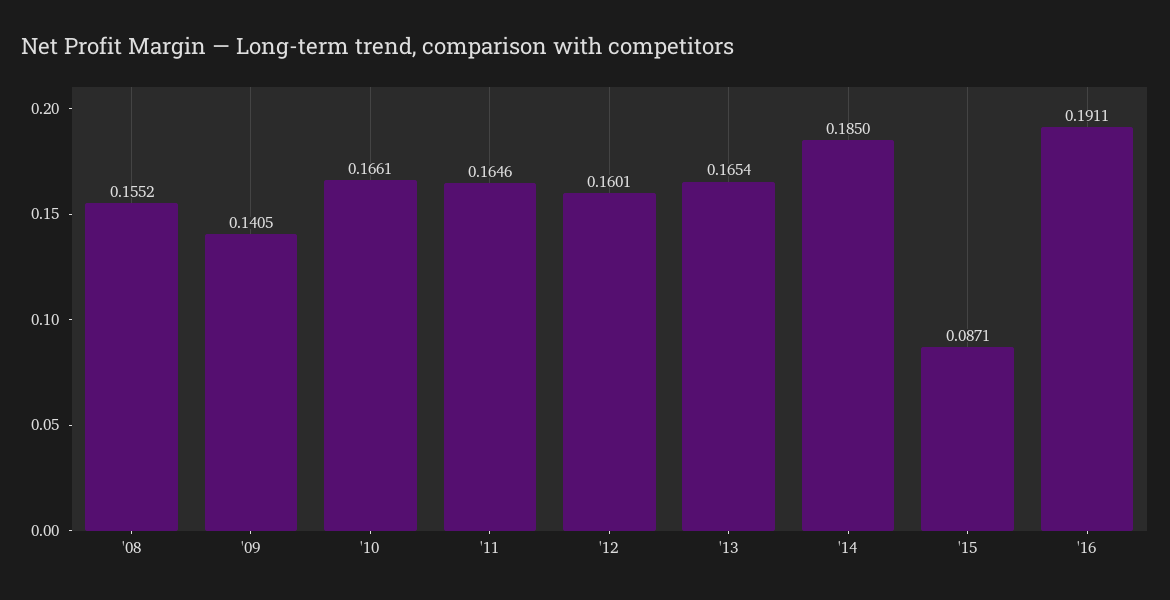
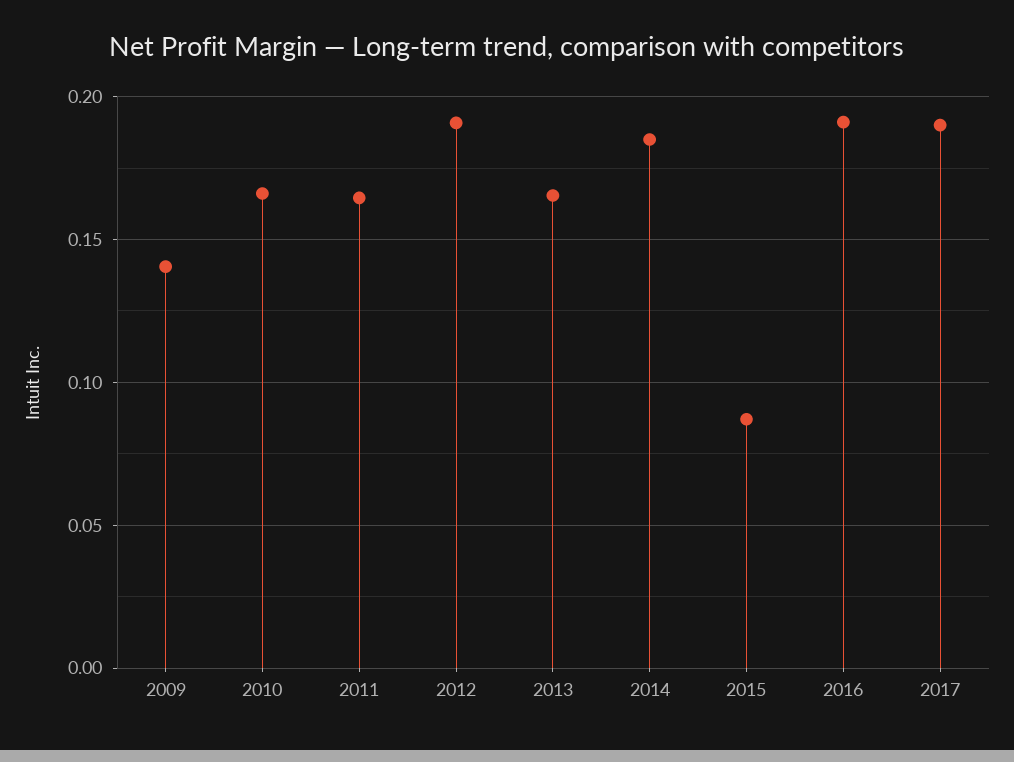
'08: 0.1552 -> none
'12: 0.1601 -> 0.19
2017: none -> 0.19

